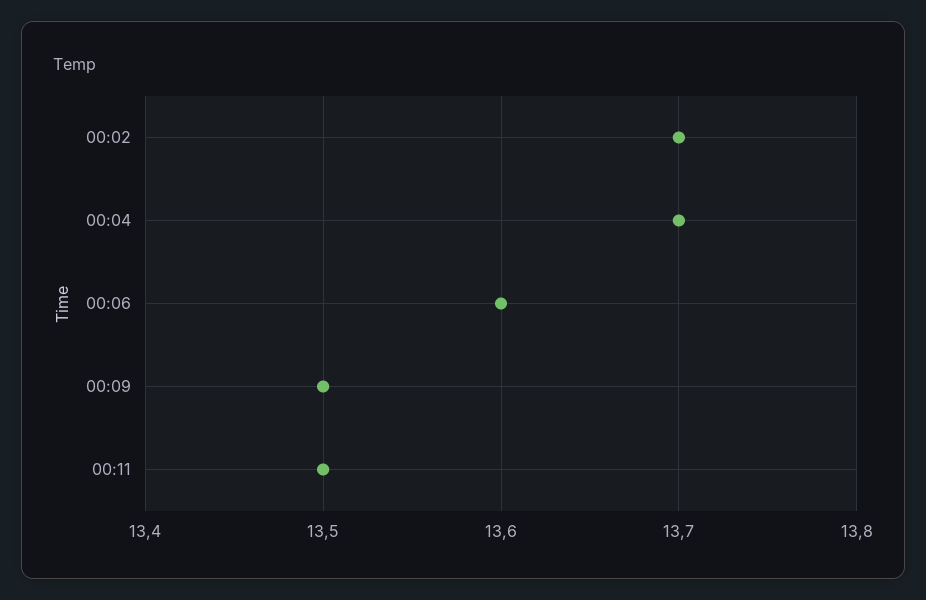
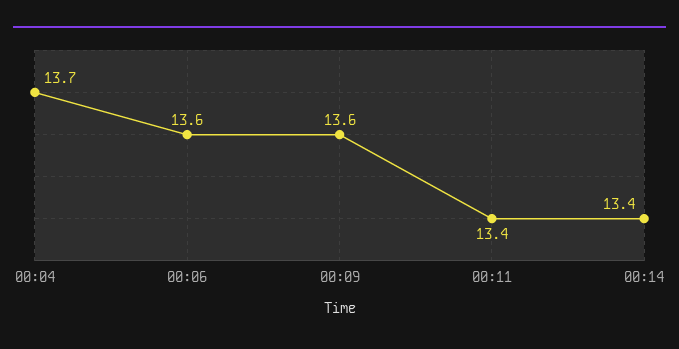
00:02: 13.7 -> none
00:09: 13.5 -> 13.6
00:11: 13.5 -> 13.4
00:14: none -> 13.4

